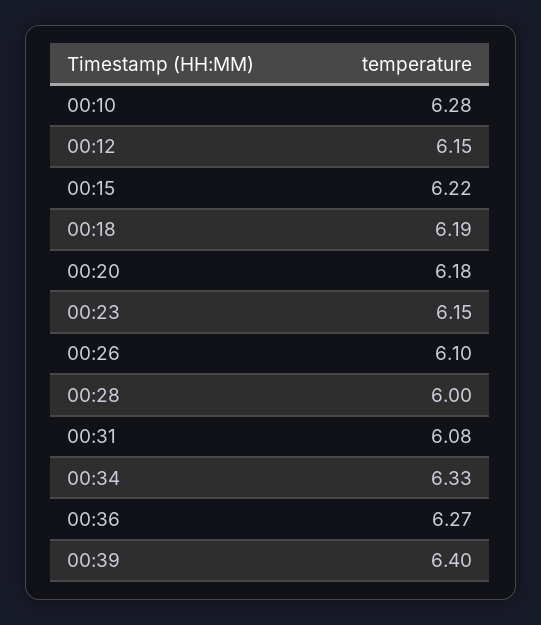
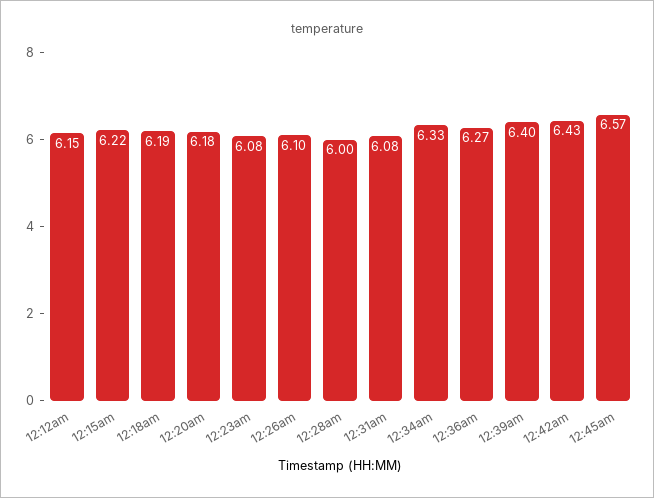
00:10: 6.28 -> none
00:23: 6.15 -> 6.08
12:42am: none -> 6.43
12:45am: none -> 6.57

